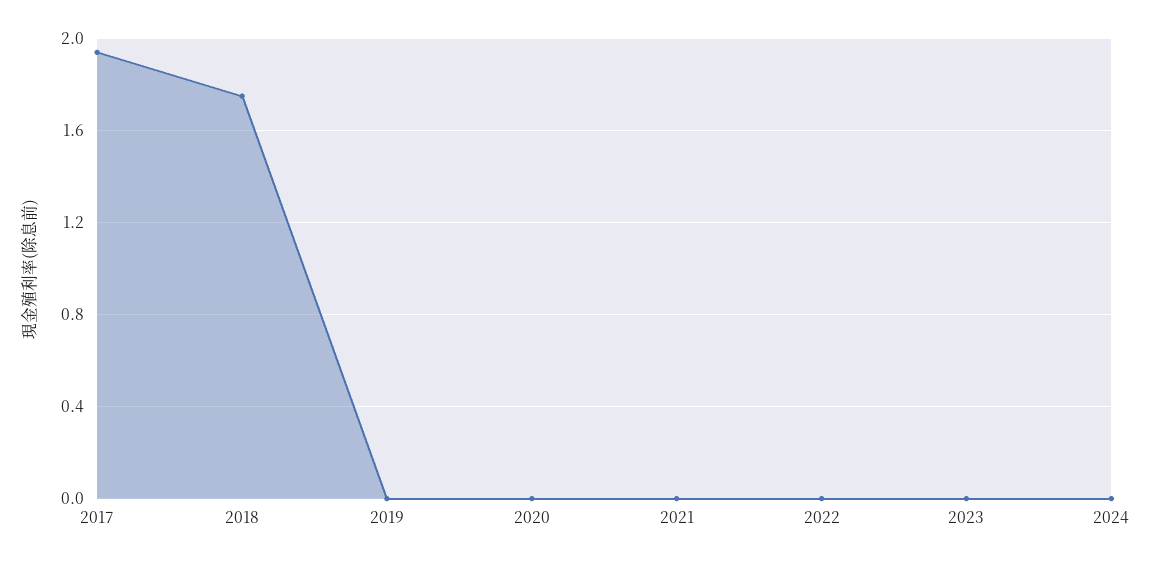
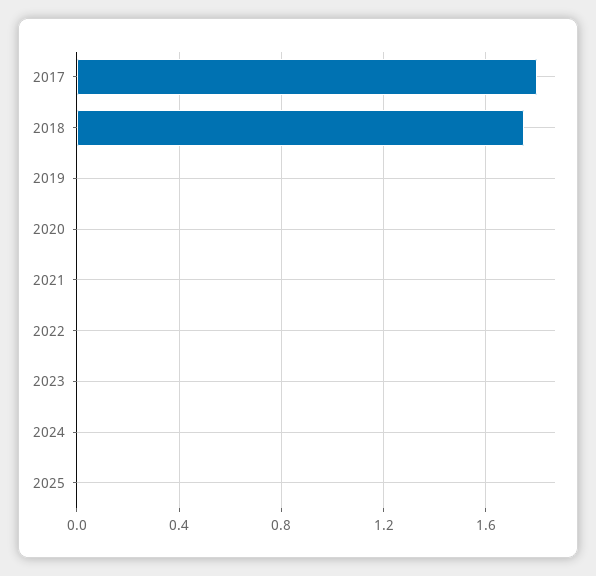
2017: 1.95 -> 1.8
2025: none -> 0

